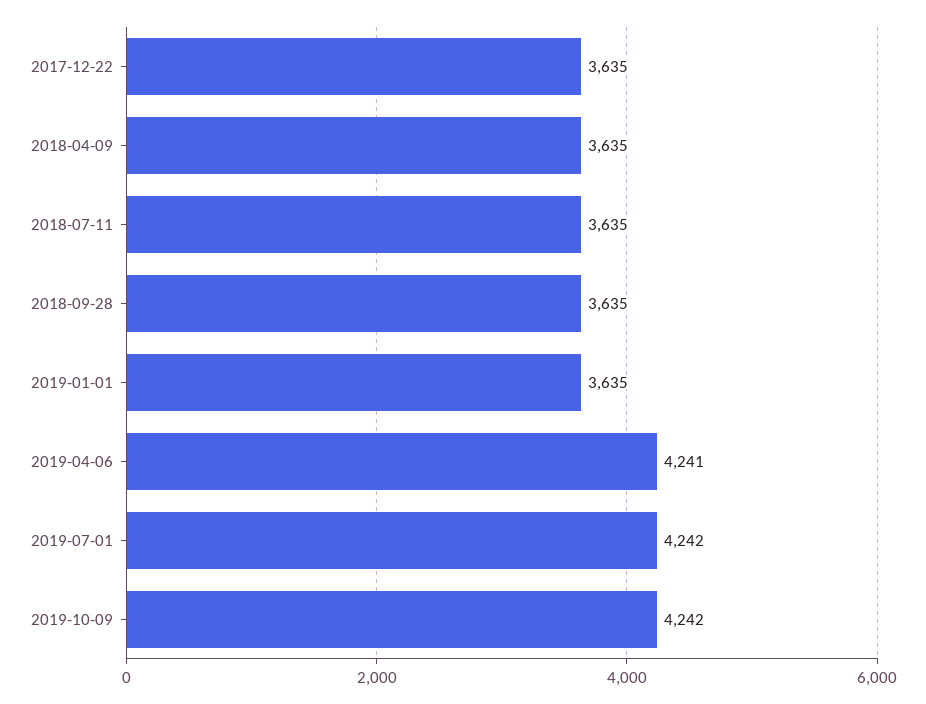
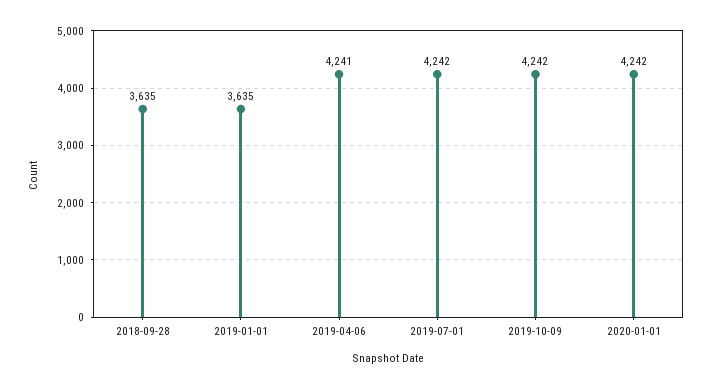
2017-12-22: 3635 -> none
2018-04-09: 3635 -> none
2018-07-11: 3635 -> none
2020-01-01: none -> 4242

